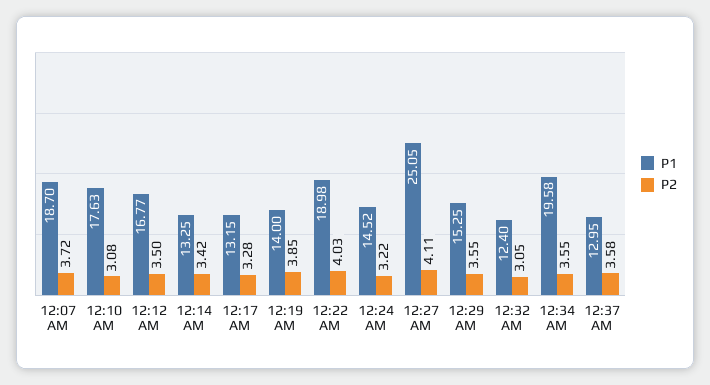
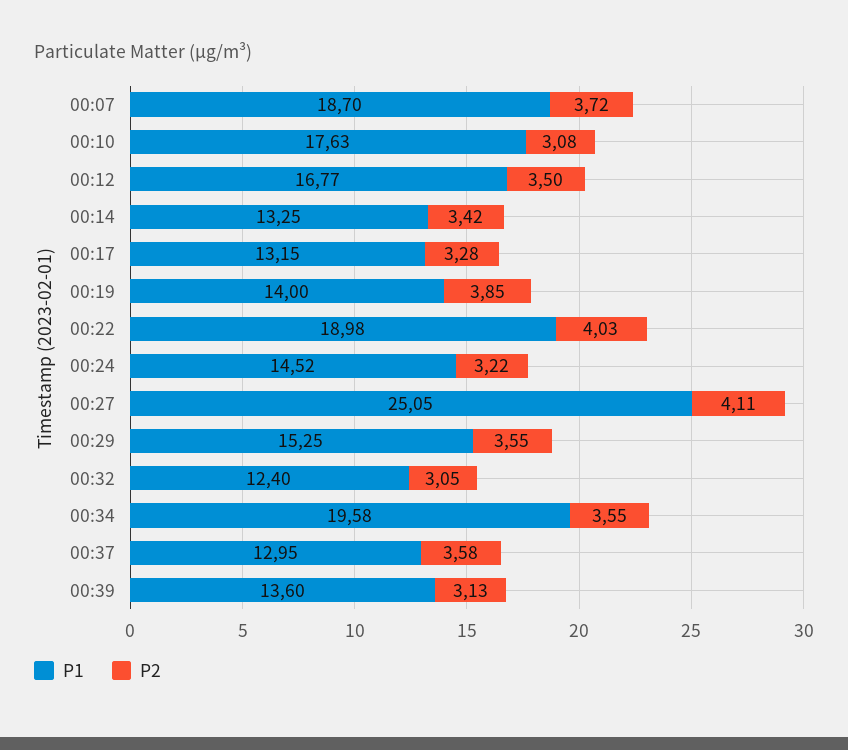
P1, 00:39: none -> 13.6
P2, 00:39: none -> 3.13

